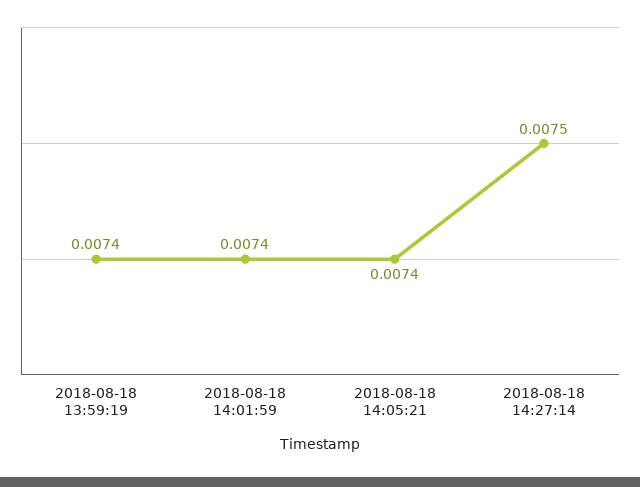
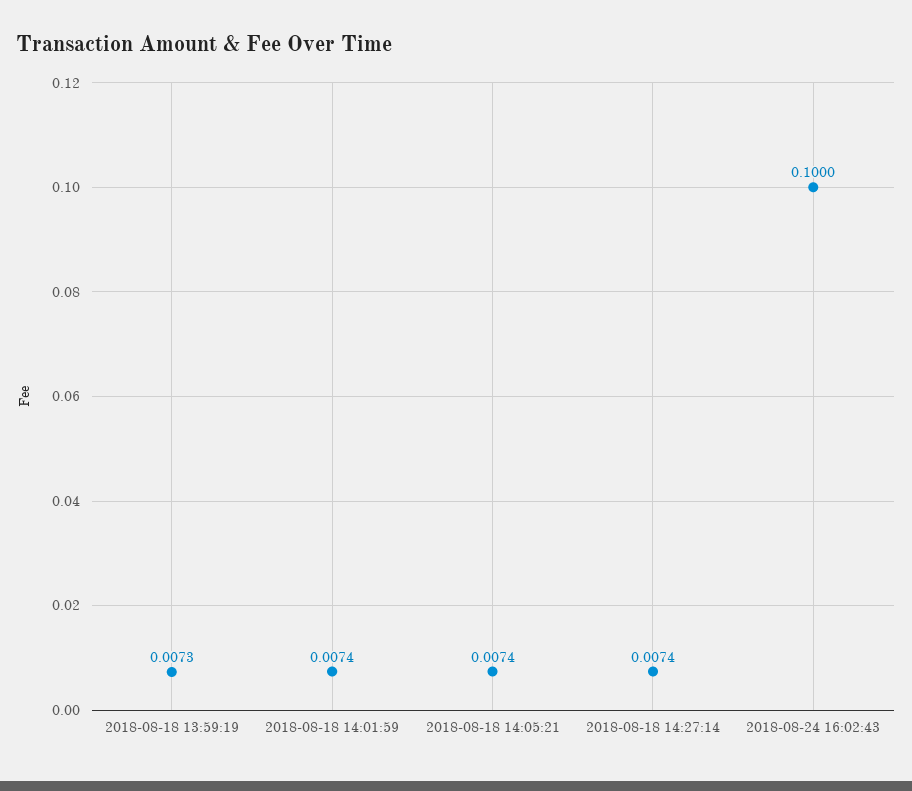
2018-08-18 13:59:19: 0.0074 -> 0.0073
2018-08-18 14:27:14: 0.0075 -> 0.0074
2018-08-24 16:02:43: none -> 0.1

